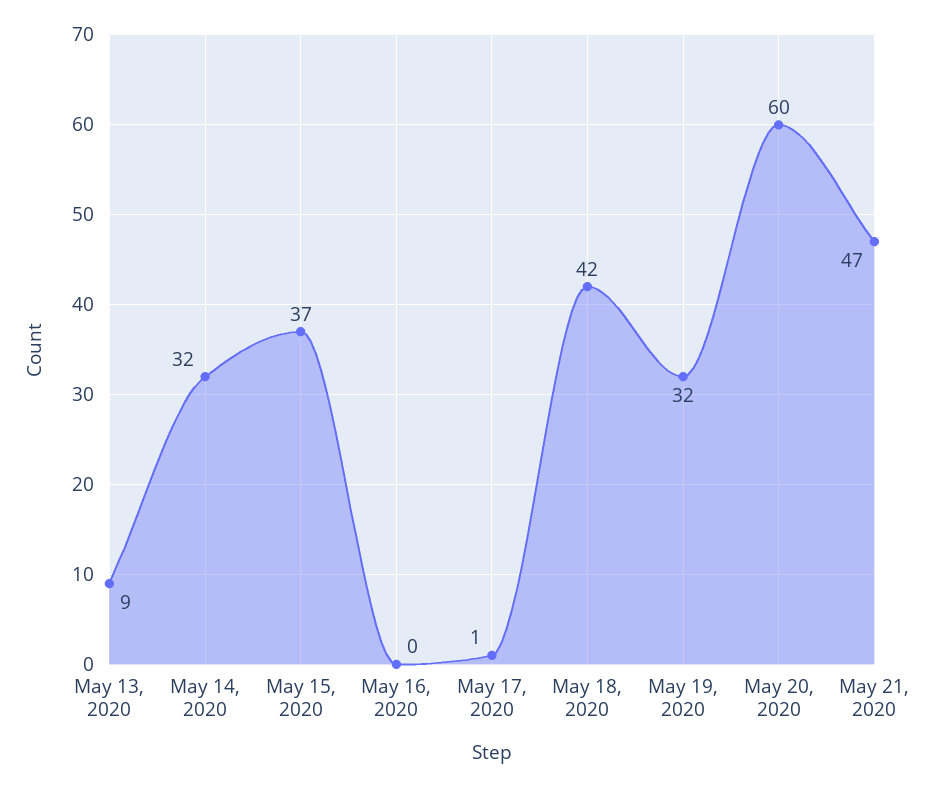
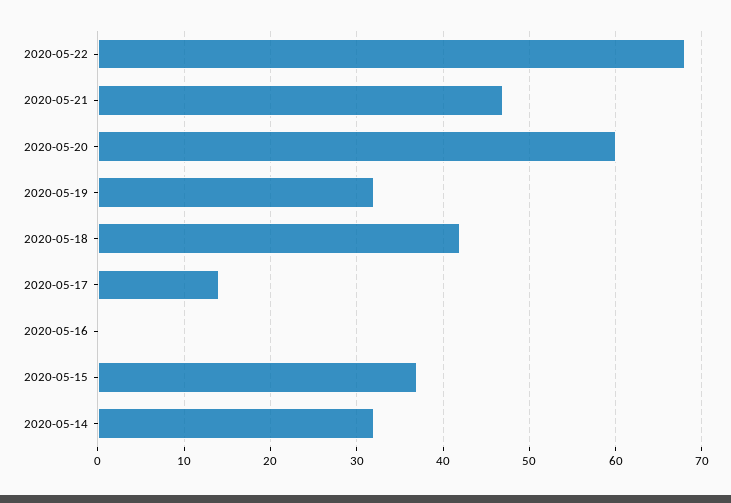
May 13, 2020: 9 -> none
May 17, 2020: 1 -> 14
2020-05-22: none -> 68

